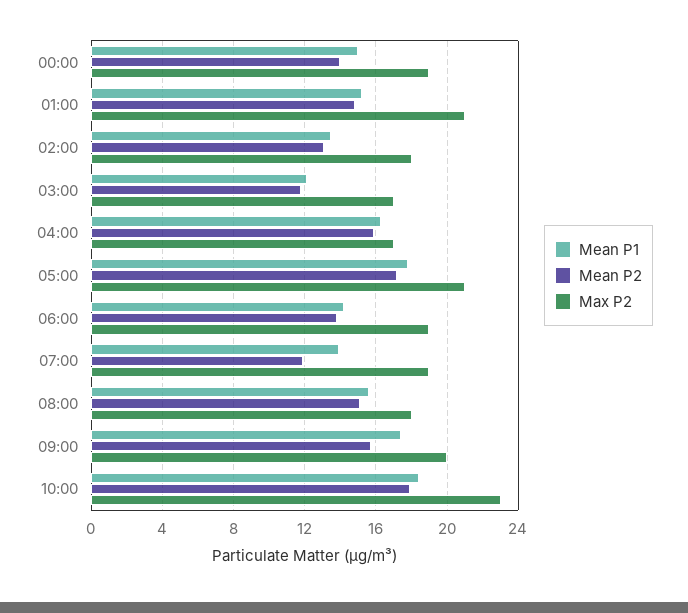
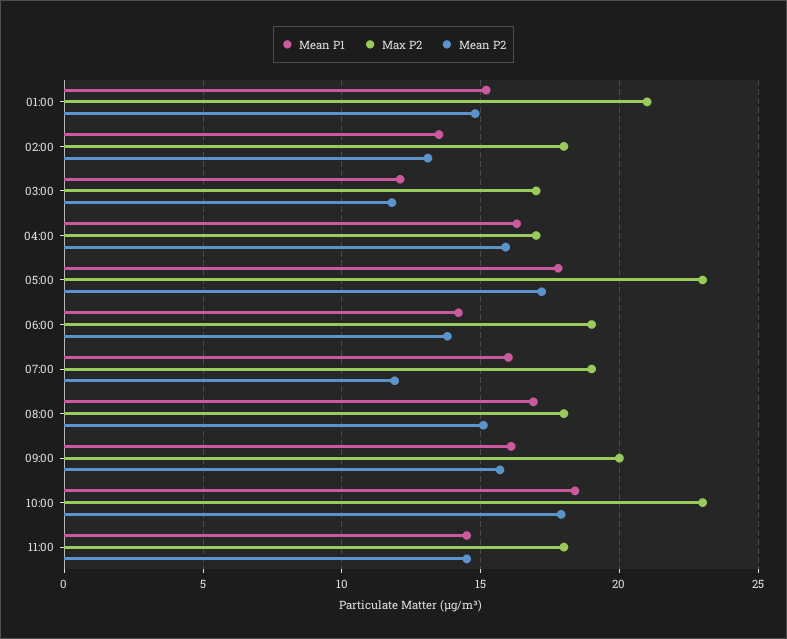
Mean P1, 00:00: 15 -> none
Mean P2, 00:00: 14 -> none
Max P2, 00:00: 19 -> none
Max P2, 05:00: 21 -> 23
Mean P1, 07:00: 14 -> 16
Mean P1, 08:00: 15.5 -> 17
Mean P1, 09:00: 17.5 -> 16
Mean P1, 11:00: none -> 14.5
Max P2, 11:00: none -> 18
Mean P2, 11:00: none -> 14.5

